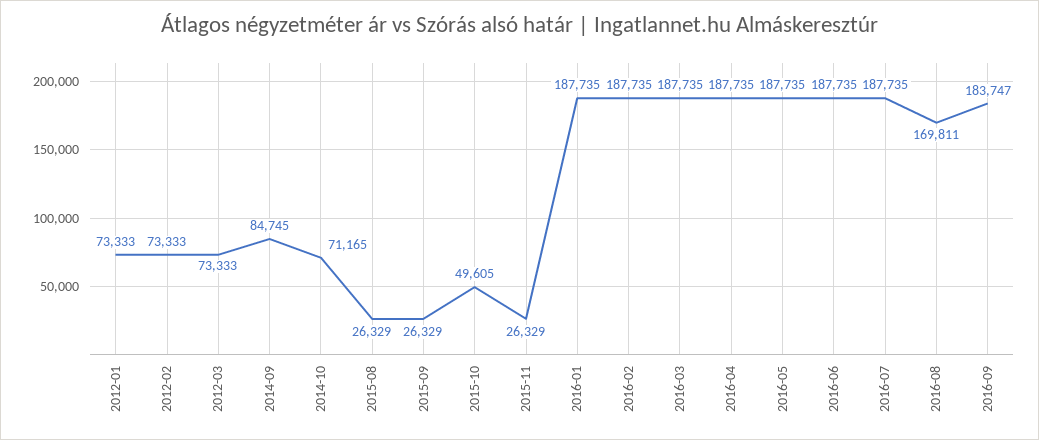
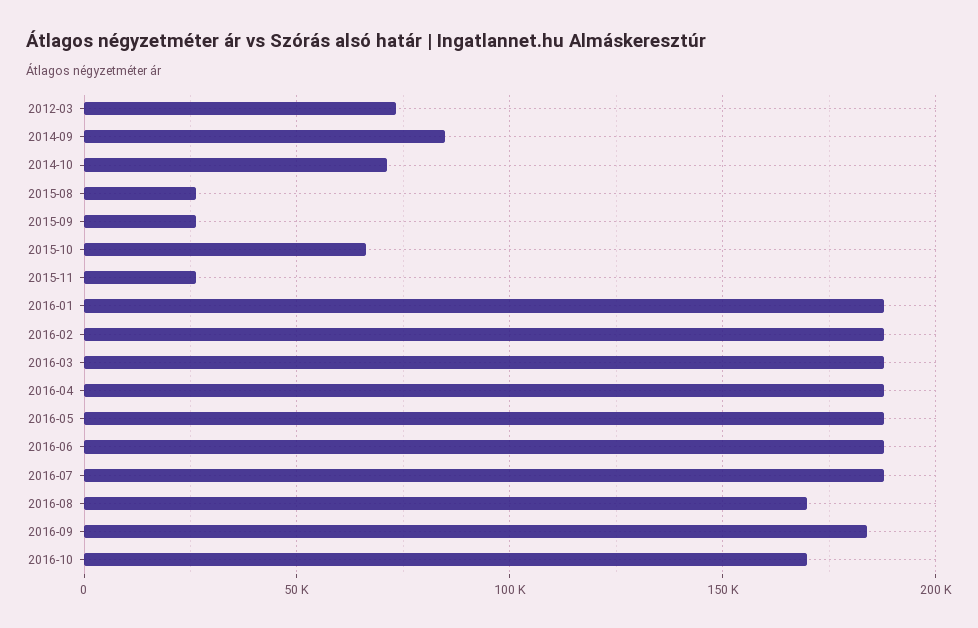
2012-01: 73333 -> none
2012-02: 73333 -> none
2015-10: 49605 -> 65000
2016-10: none -> 170000

